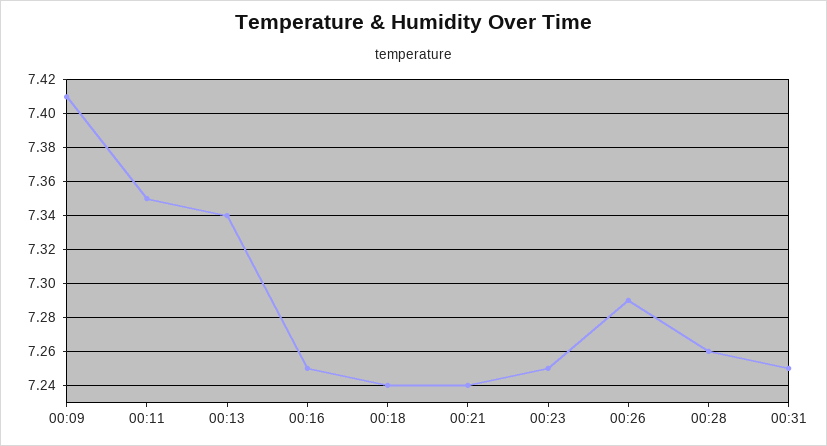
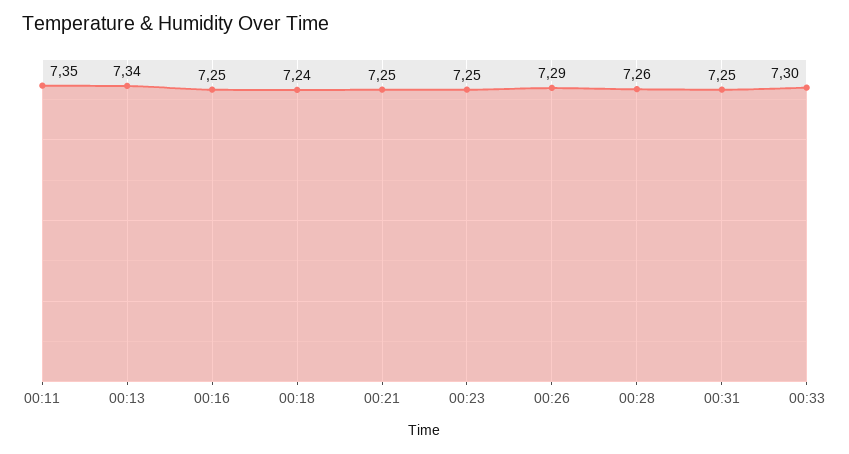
00:09: 7.41 -> none
00:21: 7.24 -> 7.25
00:33: none -> 7.3

